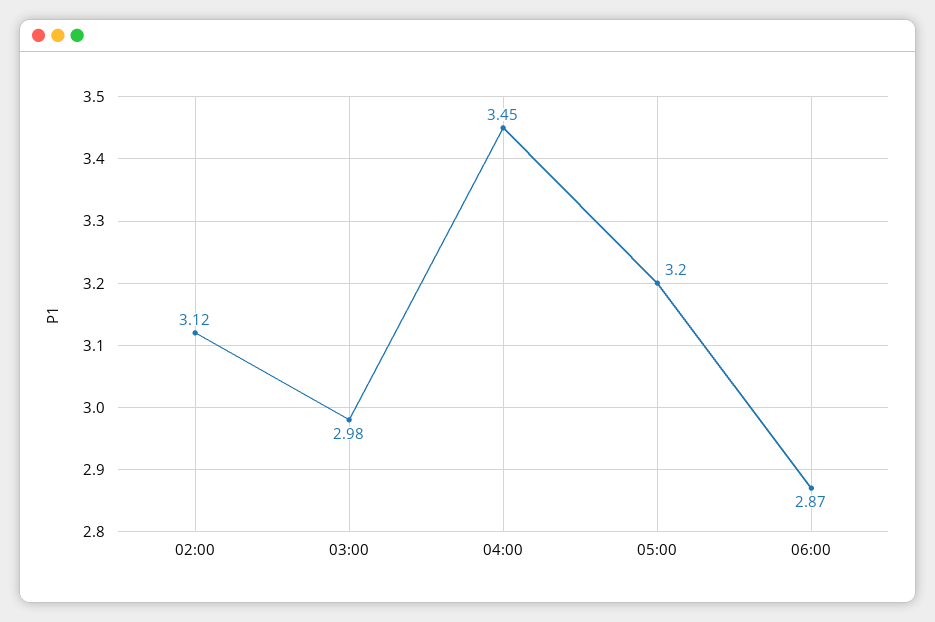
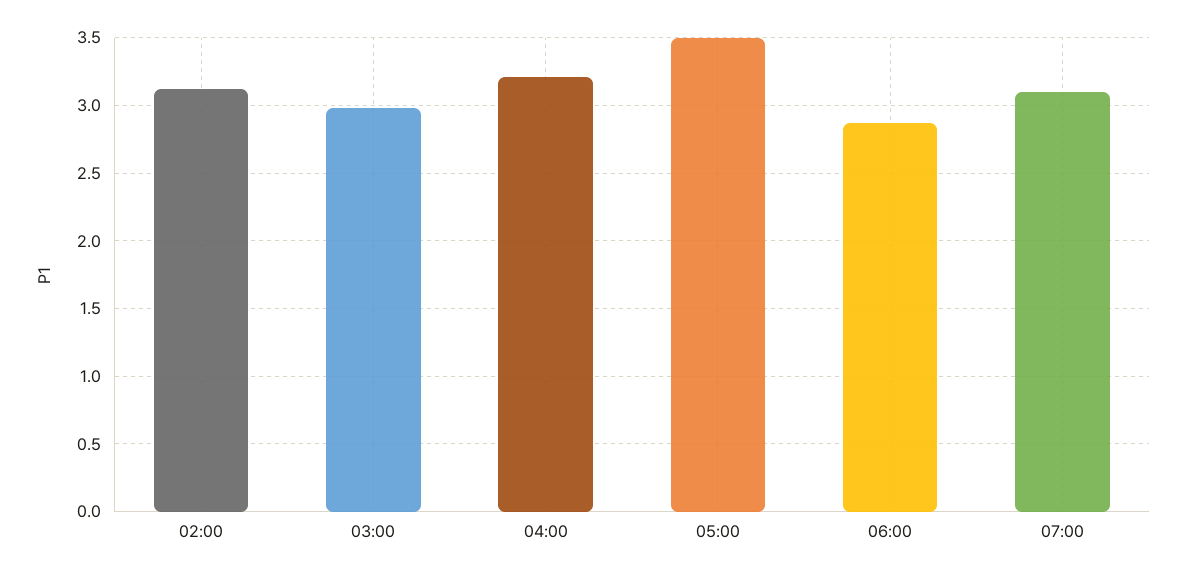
04:00: 3.45 -> 3.2
05:00: 3.2 -> 3.5
07:00: none -> 3.1

